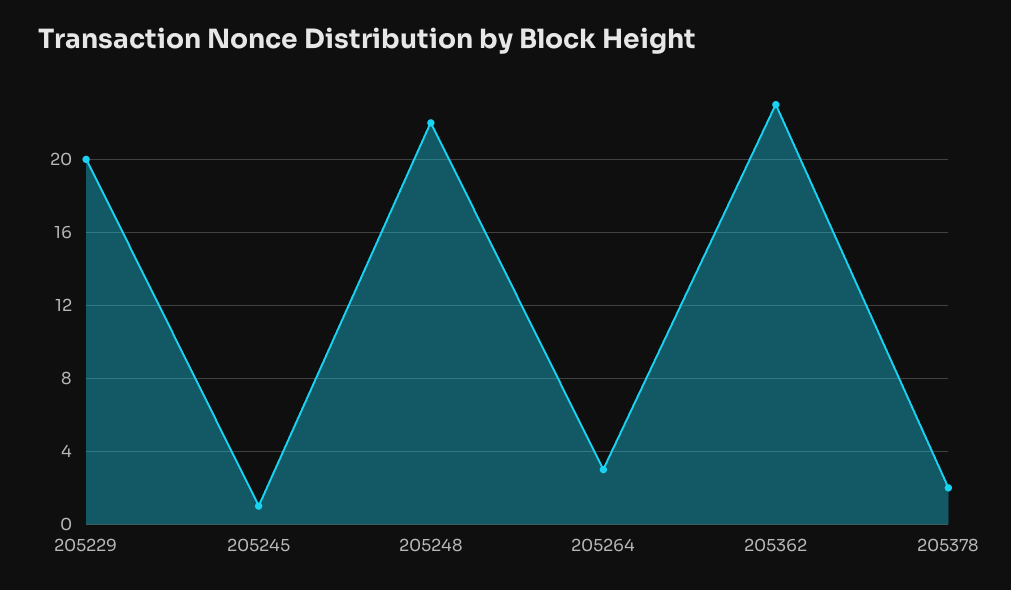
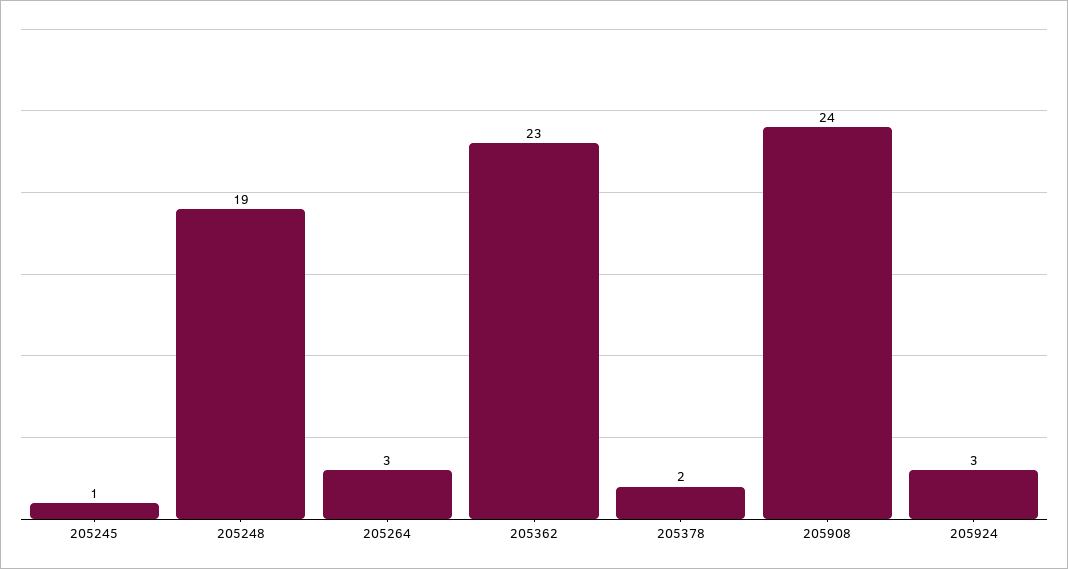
205229: 20 -> none
205248: 22 -> 19
205908: none -> 24
205924: none -> 3

